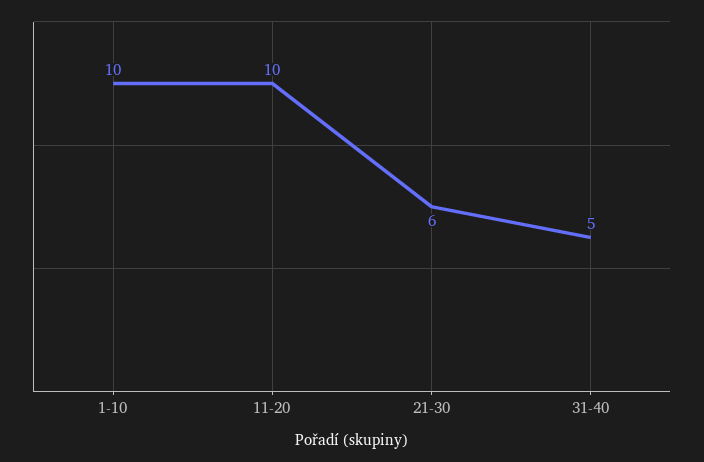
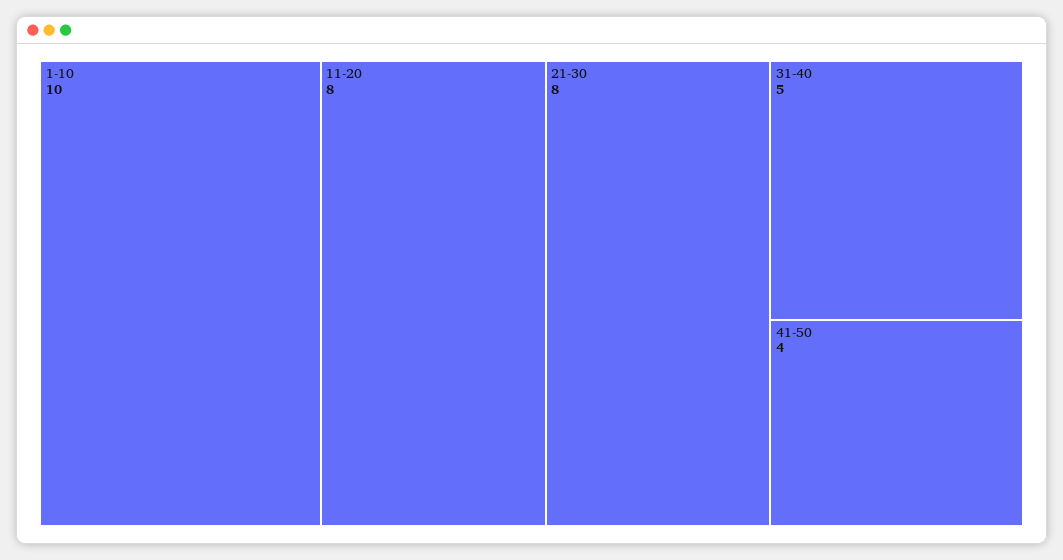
11-20: 10 -> 8
21-30: 6 -> 8
41-50: none -> 4

